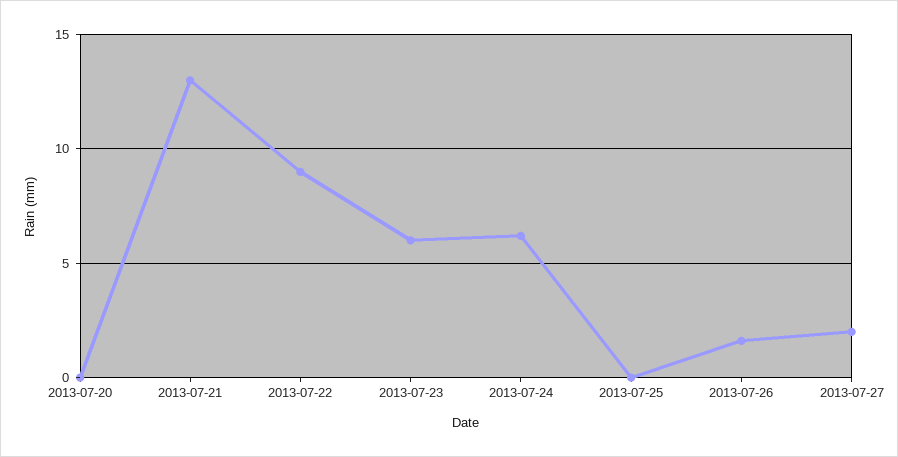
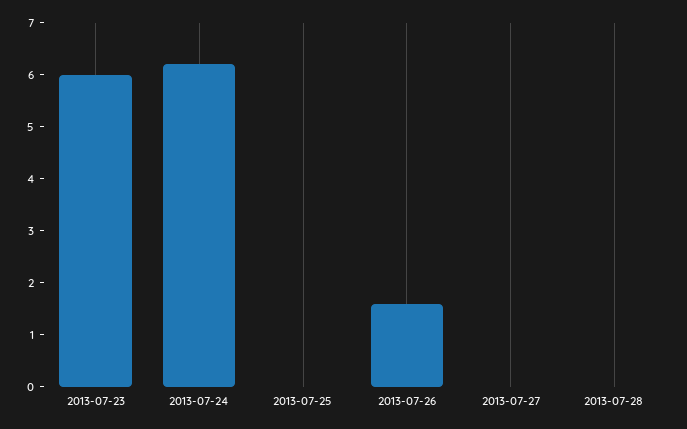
2013-07-20: 0 -> none
2013-07-21: 13 -> none
2013-07-22: 9 -> none
2013-07-27: 2 -> 0
2013-07-28: none -> 0

